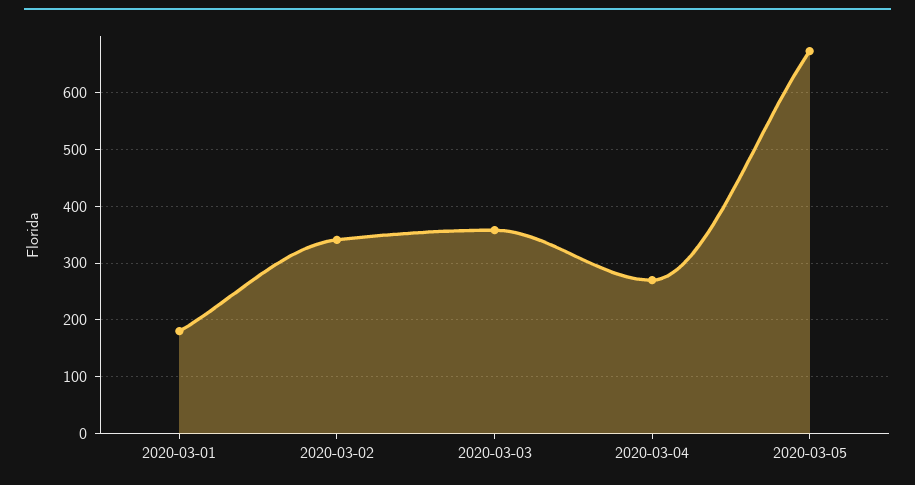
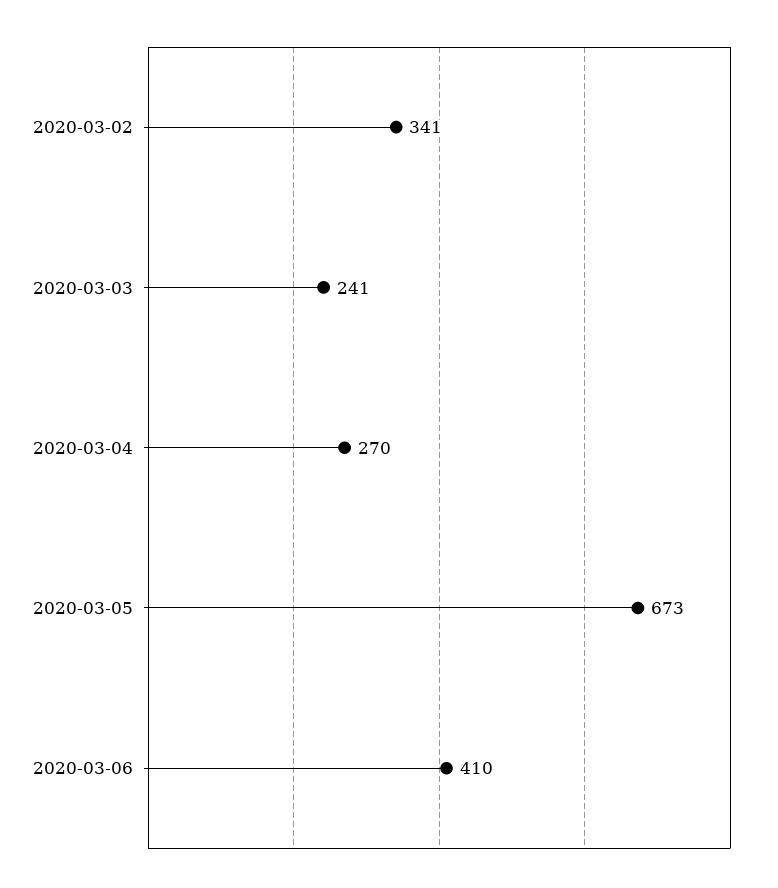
2020-03-01: 180 -> none
2020-03-03: 360 -> 241
2020-03-06: none -> 410

